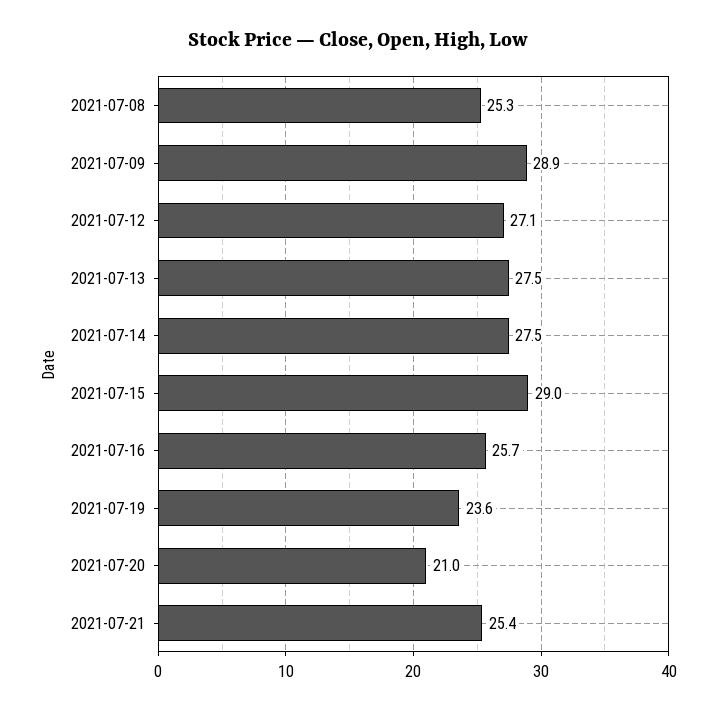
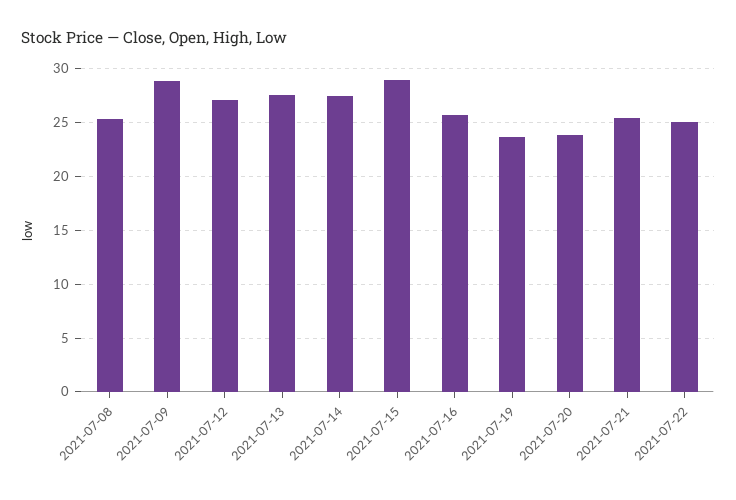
2021-07-20: 21 -> 24
2021-07-22: none -> 25

